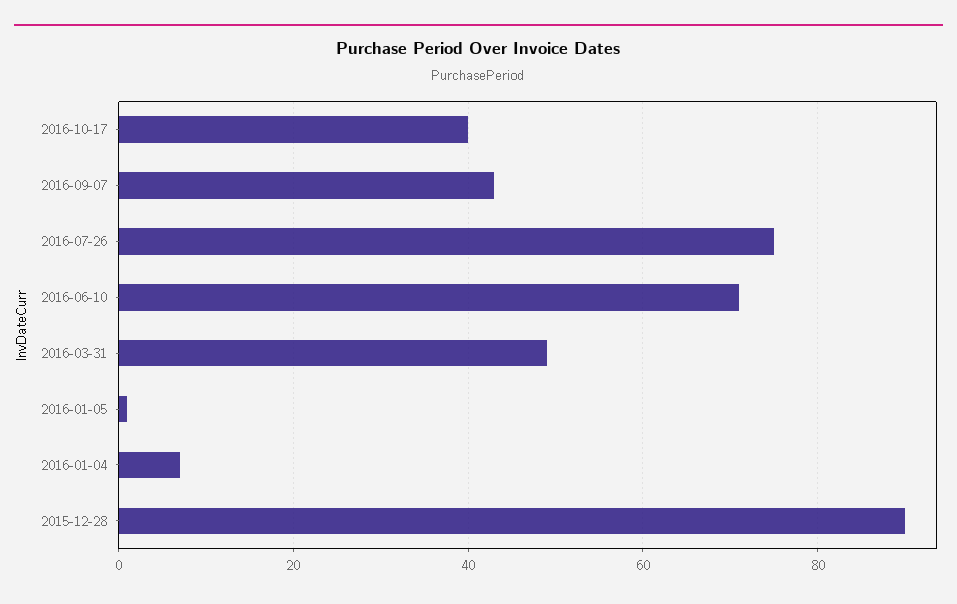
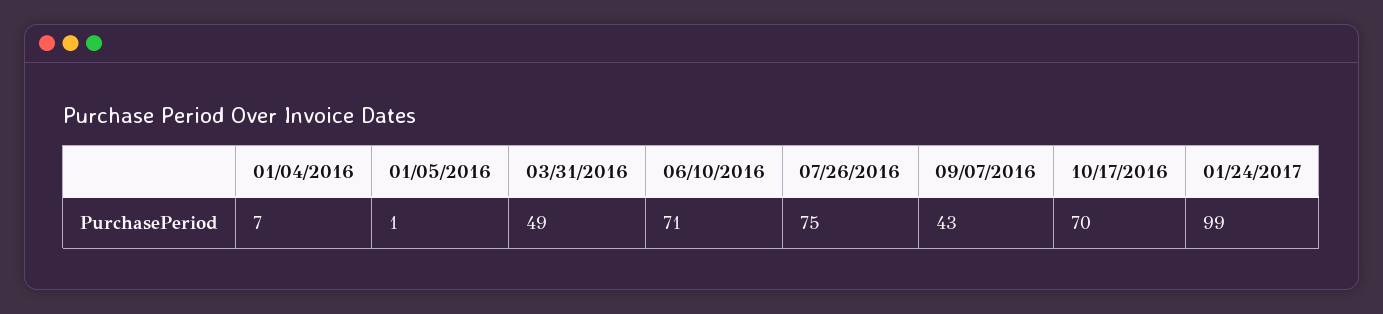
2016-10-17: 40 -> 70
2015-12-28: 90 -> none
01/24/2017: none -> 99

